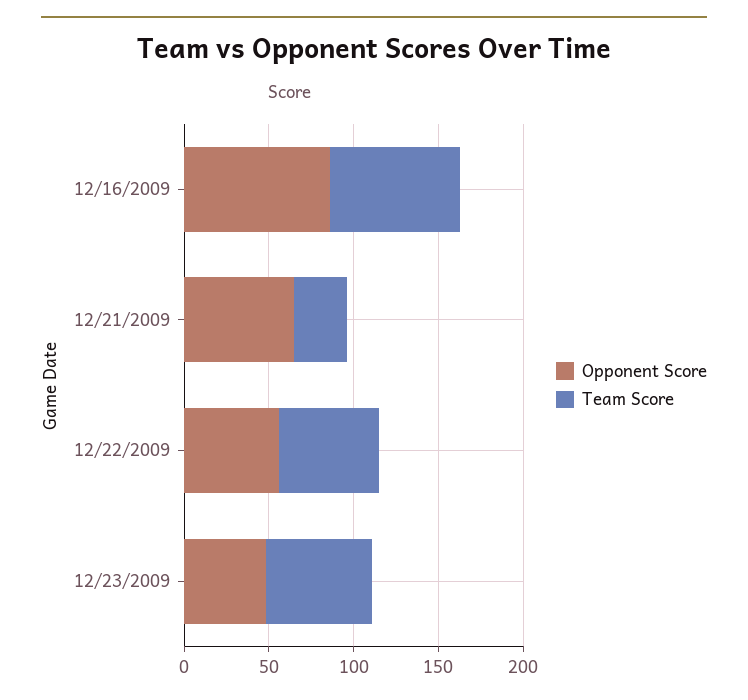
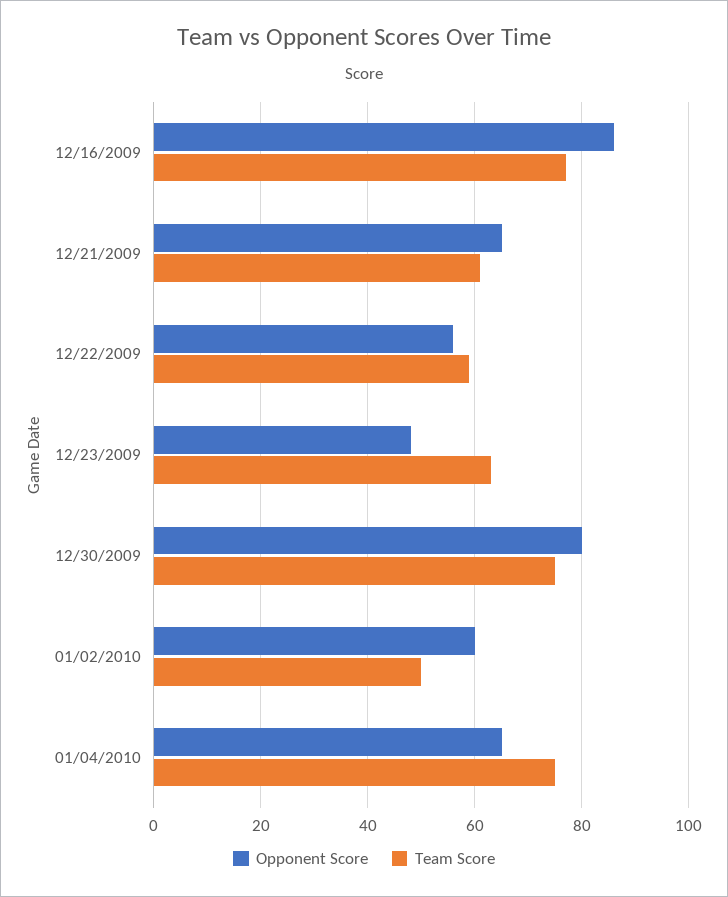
Team Score, 12/21/2009: 30 -> 60
Opponent Score, 12/30/2009: none -> 80
Team Score, 12/30/2009: none -> 75
Opponent Score, 01/02/2010: none -> 60
Team Score, 01/02/2010: none -> 50
Opponent Score, 01/04/2010: none -> 65
Team Score, 01/04/2010: none -> 75

